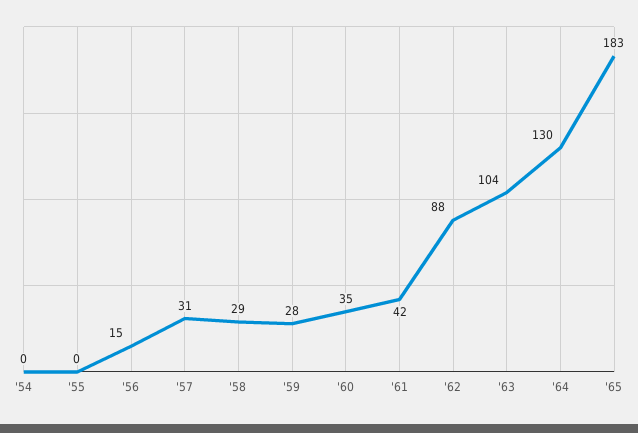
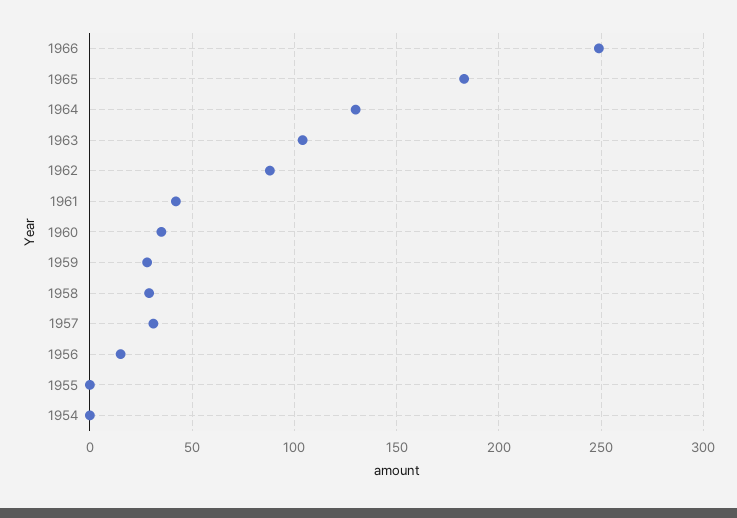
1966: none -> 250

